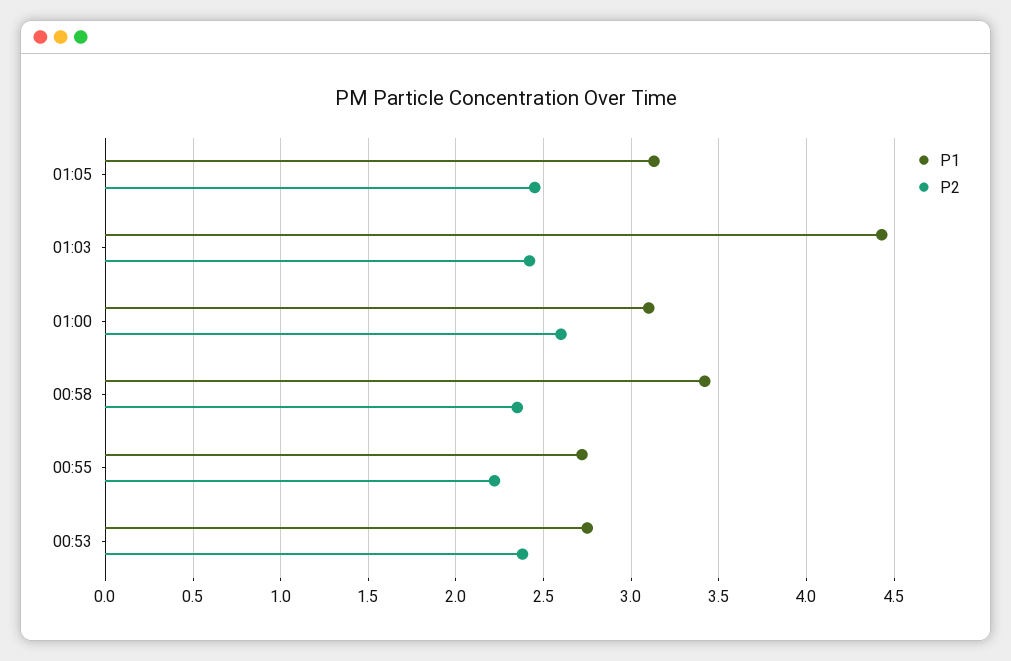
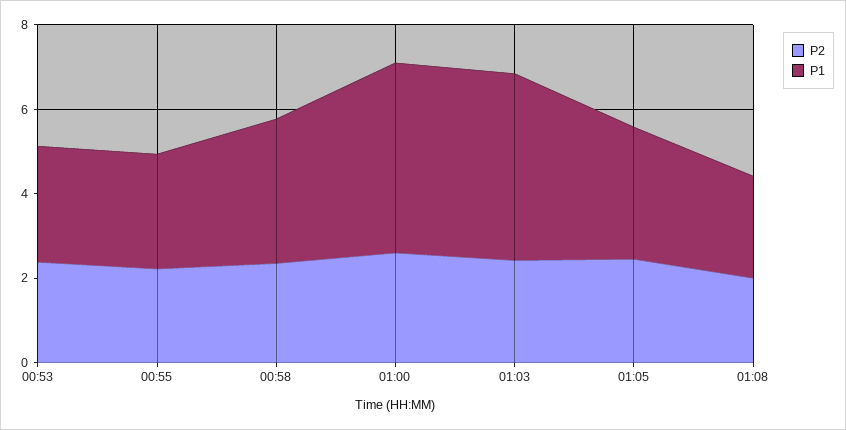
P1, 01:00: 3.1 -> 4.5
P2, 01:08: none -> 2
P1, 01:08: none -> 2.5

